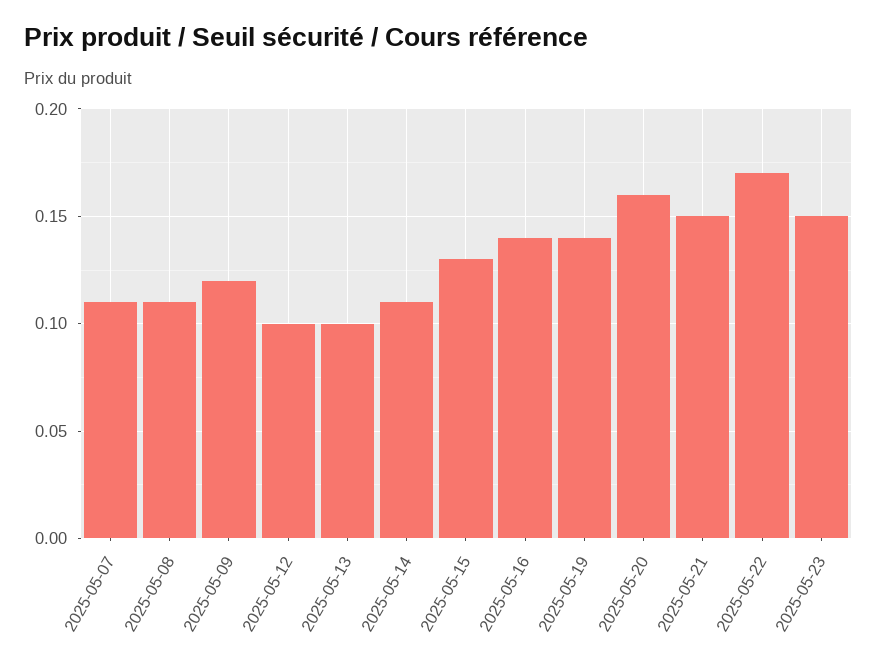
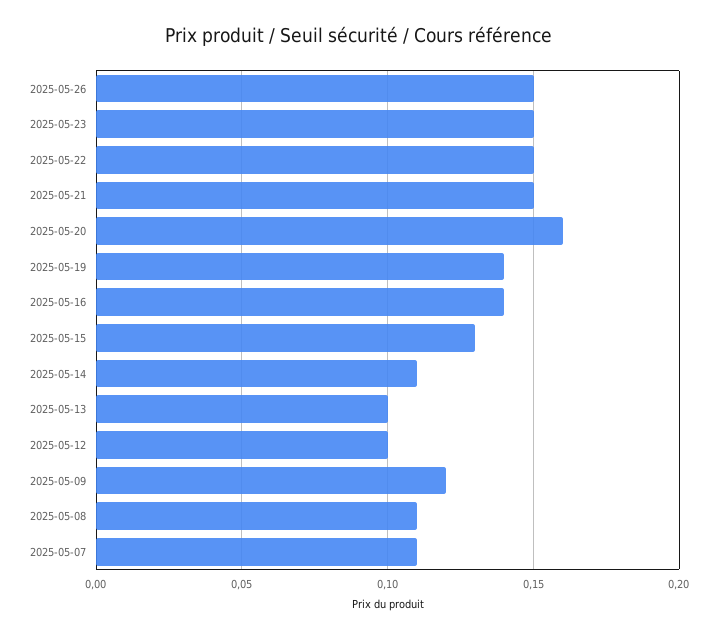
2025-05-22: 0.17 -> 0.15
2025-05-26: none -> 0.15

